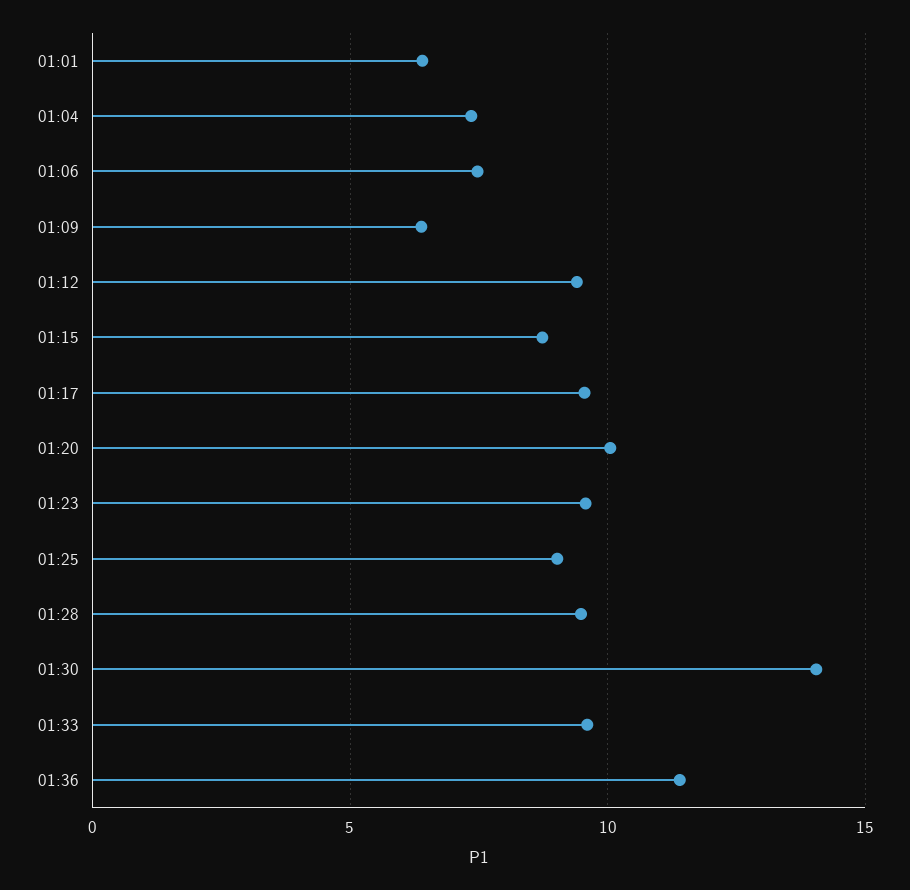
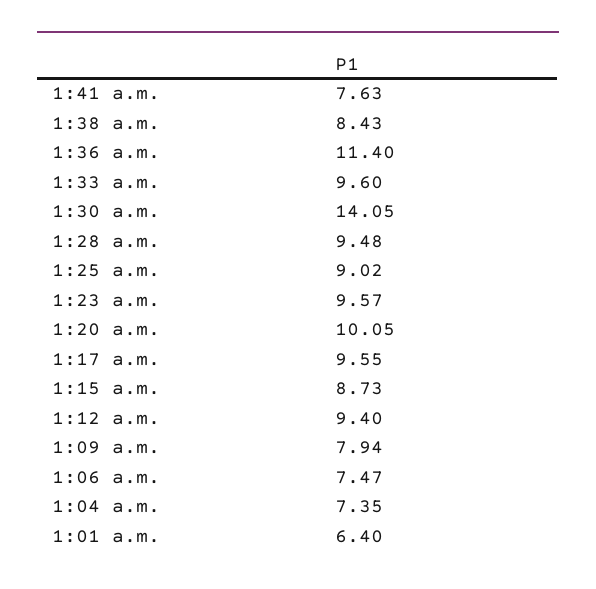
01:09: 6.5 -> 7.94
1:41 a.m.: none -> 7.63
1:38 a.m.: none -> 8.43

